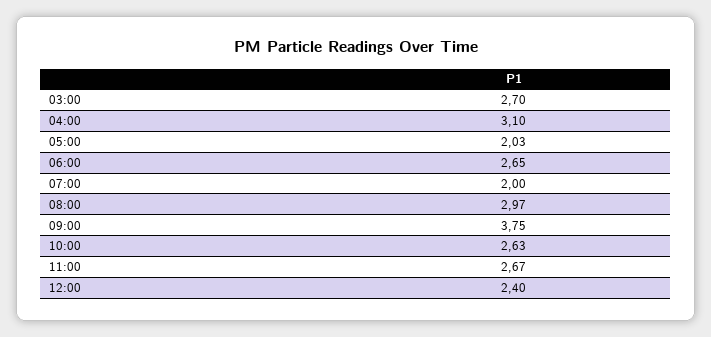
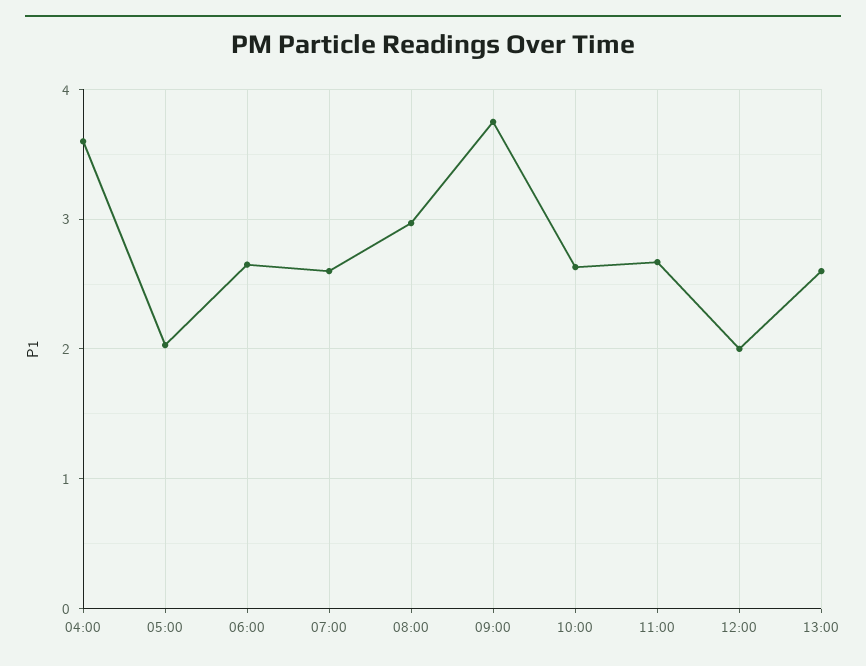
03:00: 2.7 -> none
04:00: 3.1 -> 3.6
07:00: 2 -> 2.6
12:00: 2.4 -> 2
13:00: none -> 2.6

